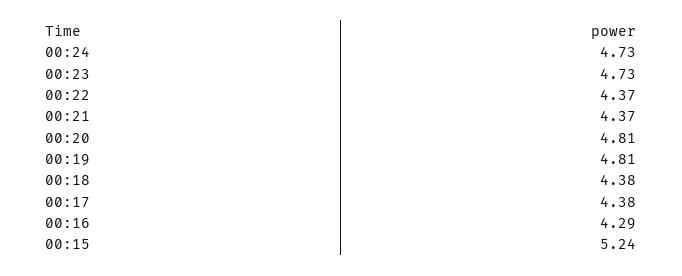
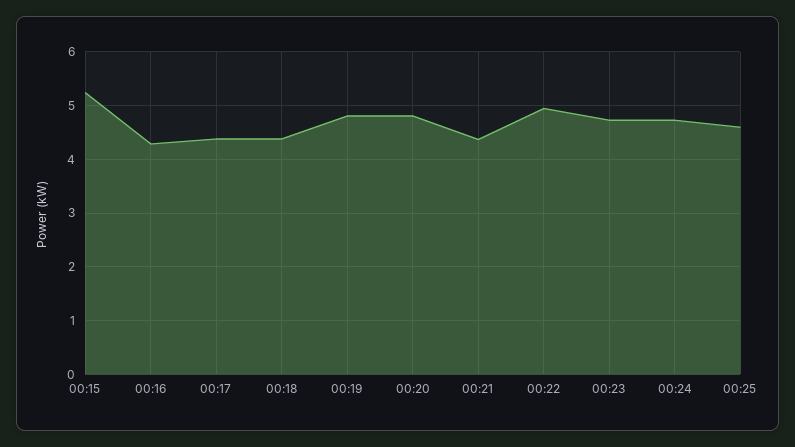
00:22: 4.37 -> 5
00:25: none -> 4.6

